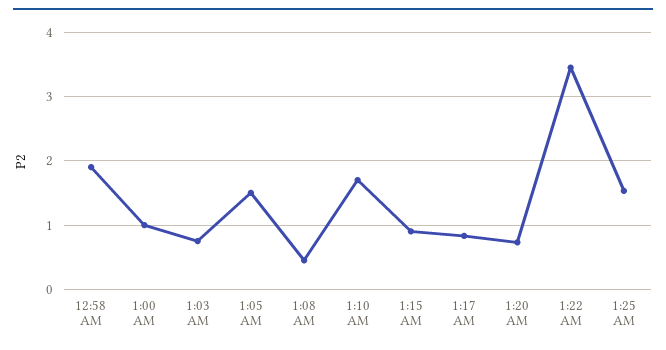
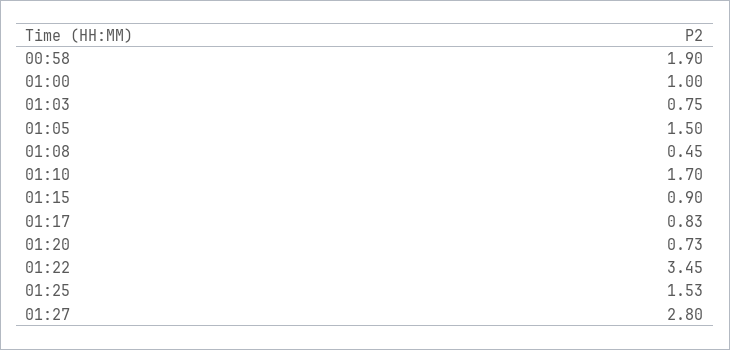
01:27: none -> 2.8

